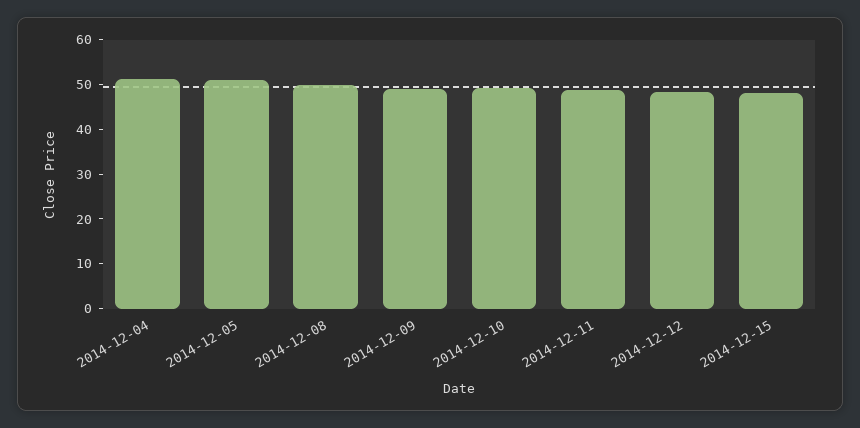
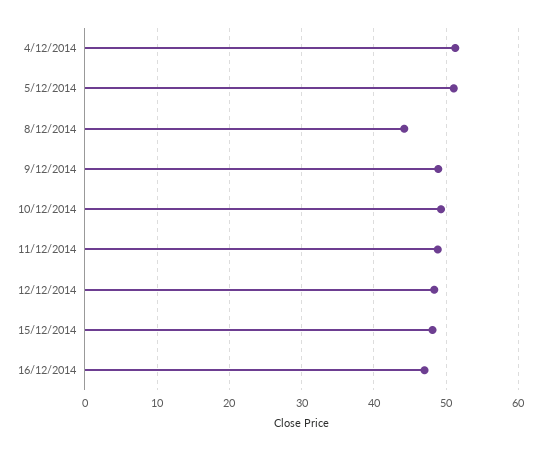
2014-12-08: 50 -> 44
16/12/2014: none -> 47

